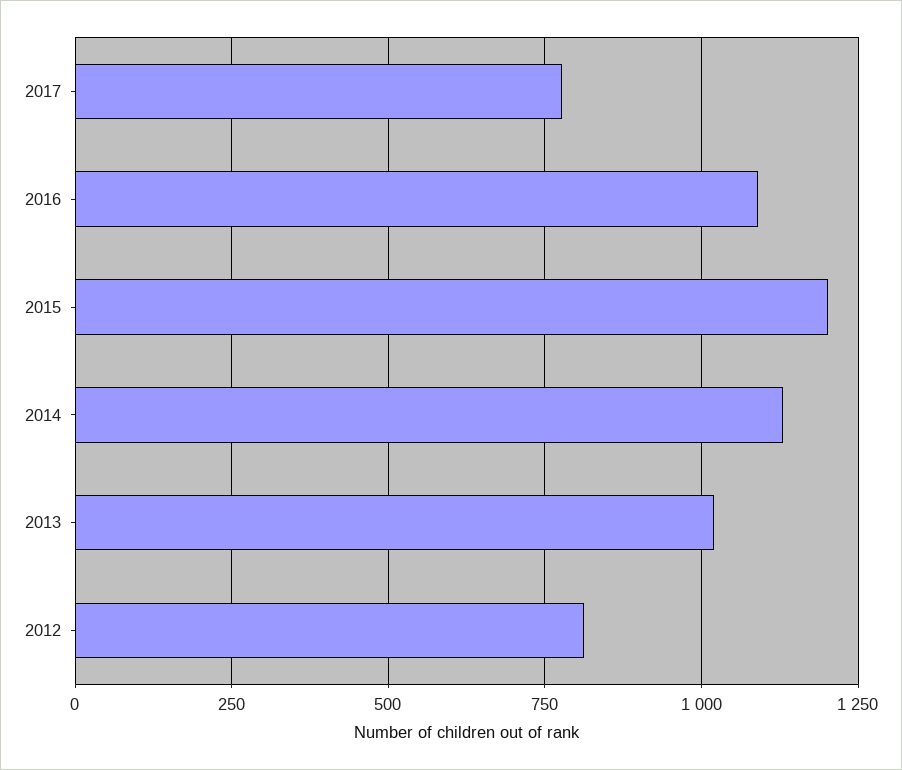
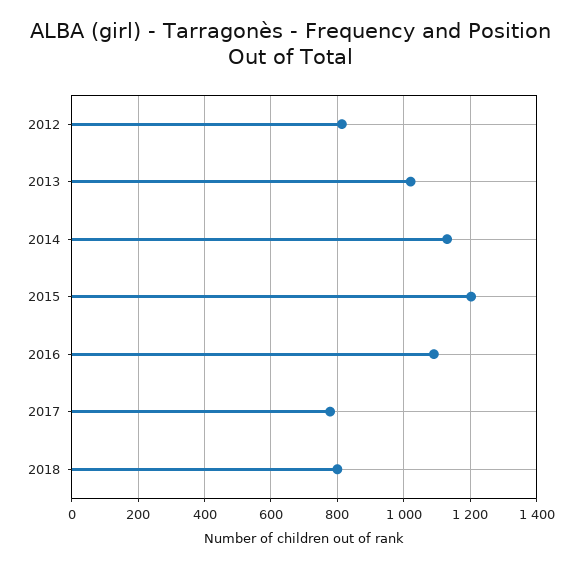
2018: none -> 800

